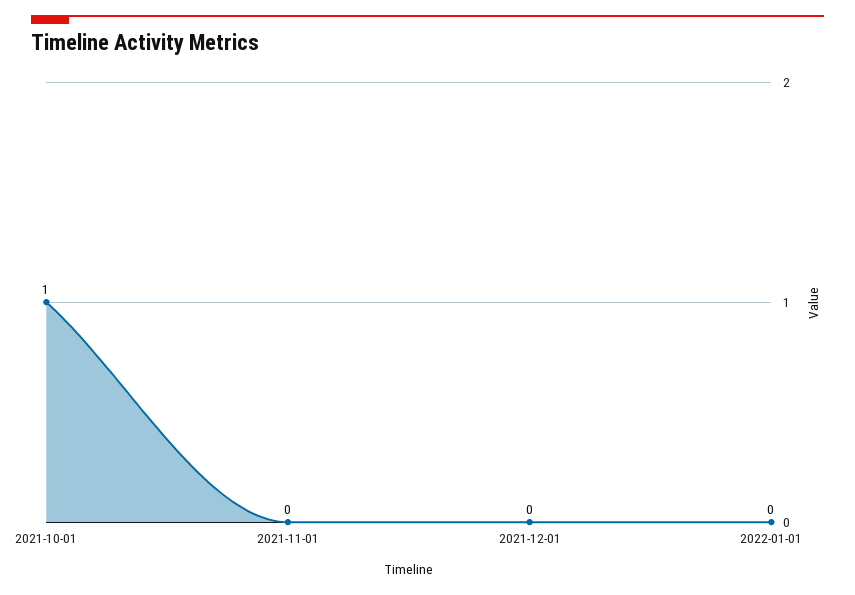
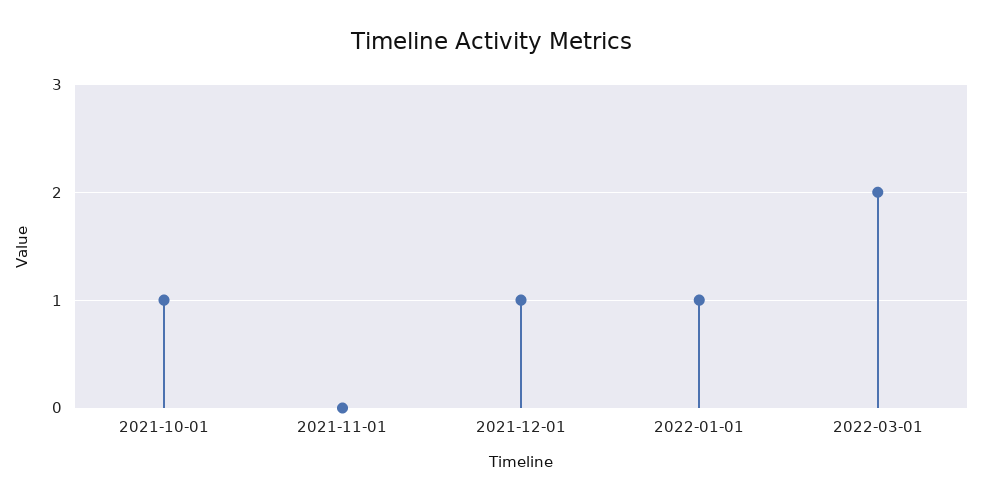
2021-12-01: 0 -> 1
2022-01-01: 0 -> 1
2022-03-01: none -> 2

